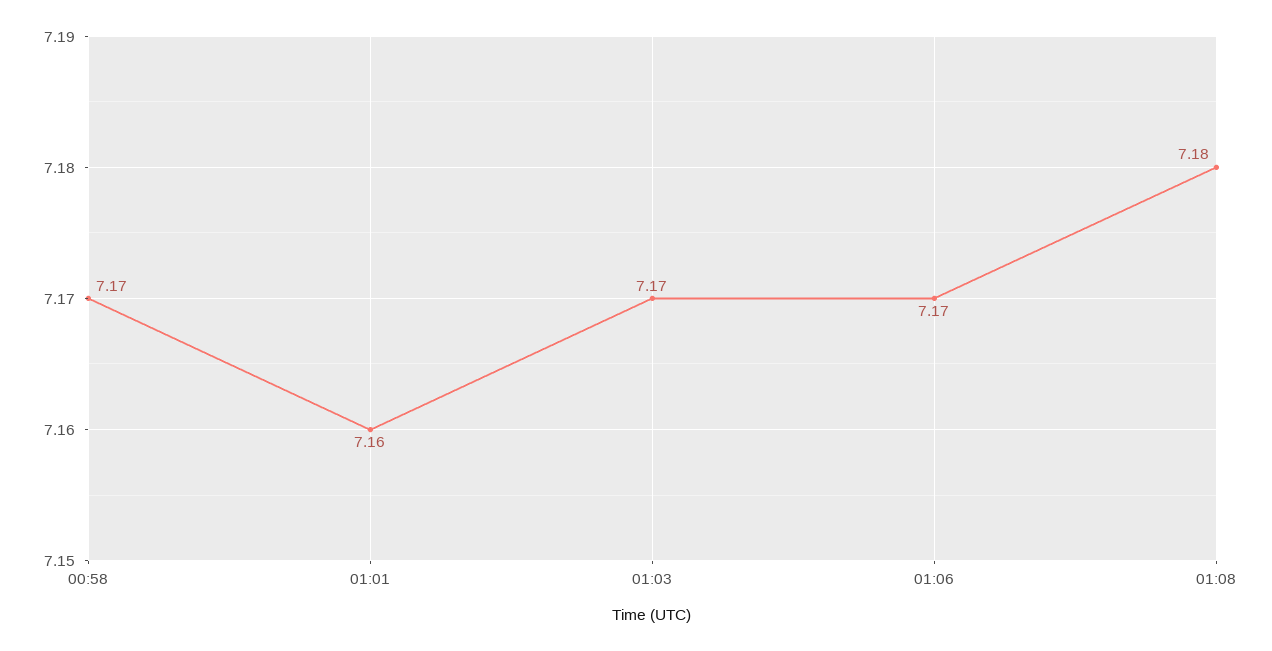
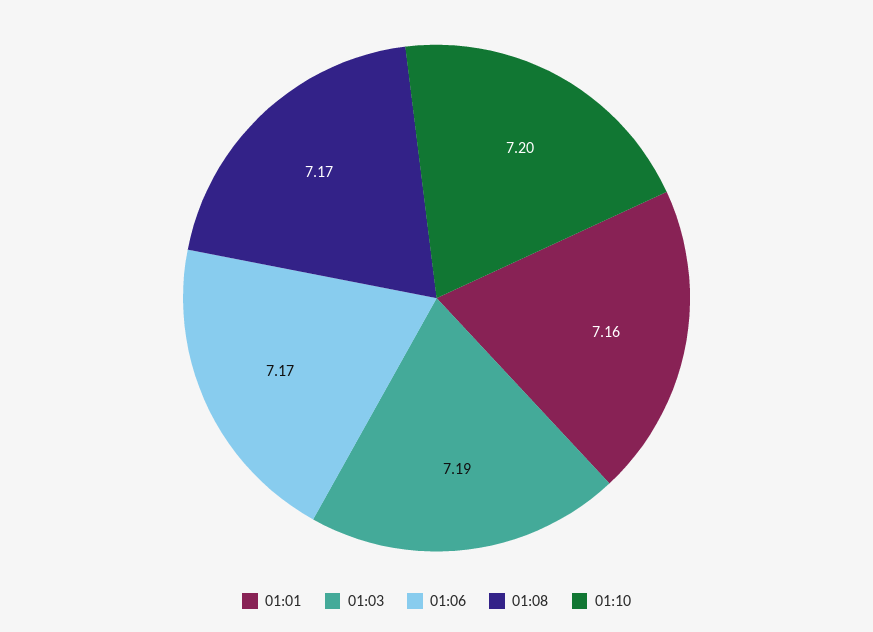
00:58: 7.17 -> none
01:03: 7.17 -> 7.19
01:08: 7.18 -> 7.17
01:10: none -> 7.2

